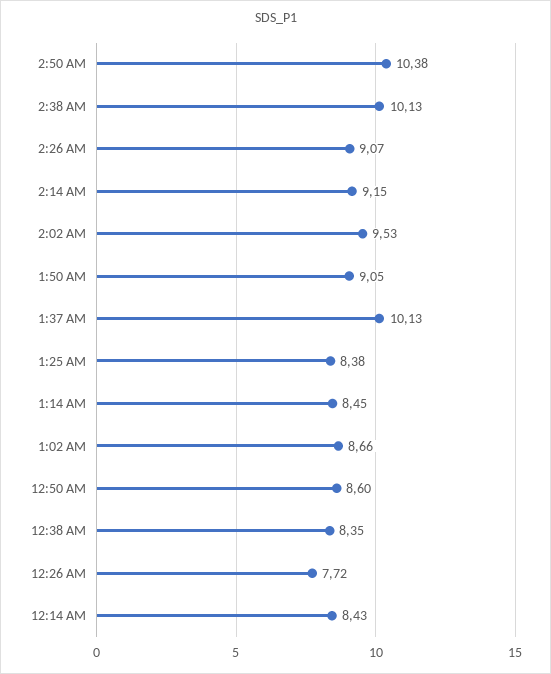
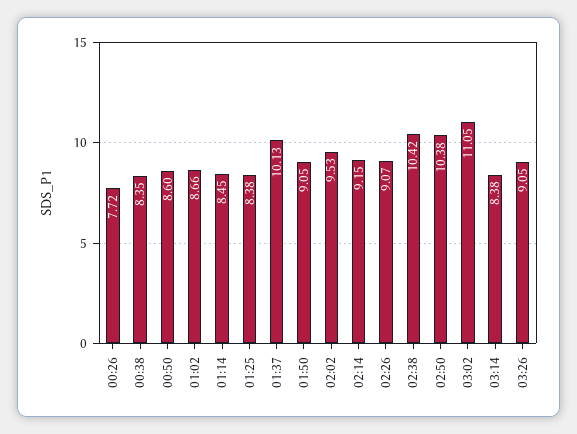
2:38 AM: 10.13 -> 10.42
12:14 AM: 8.43 -> none
03:02: none -> 11.05
03:14: none -> 8.38
03:26: none -> 9.05

